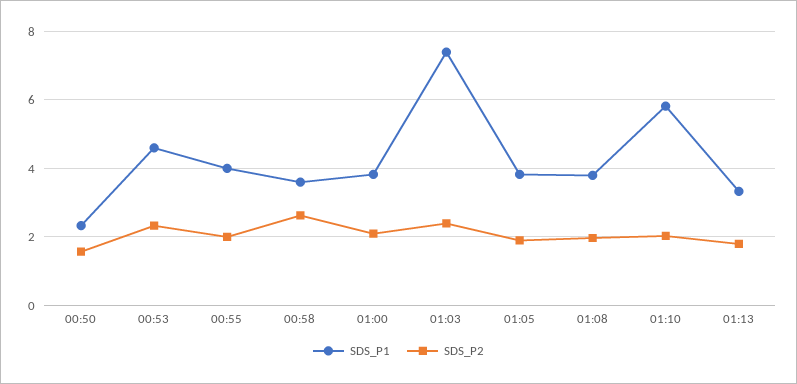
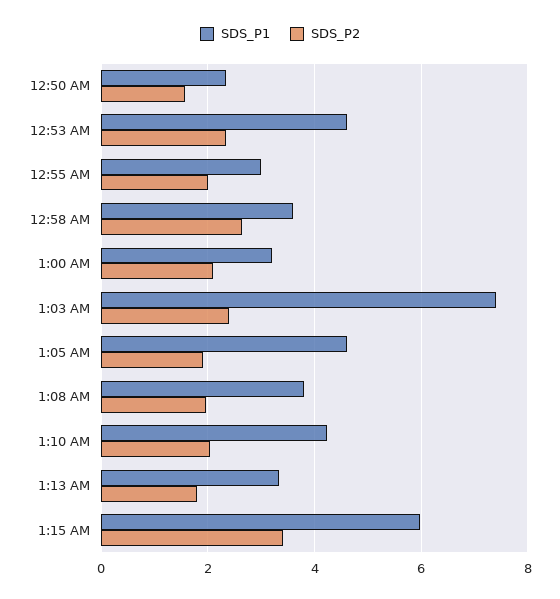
SDS_P1, 00:55: 4 -> 3
SDS_P1, 01:00: 3.8 -> 3.2
SDS_P1, 01:05: 3.8 -> 4.6
SDS_P1, 01:10: 5.8 -> 4.2
SDS_P1, 1:15 AM: none -> 6
SDS_P2, 1:15 AM: none -> 3.4

